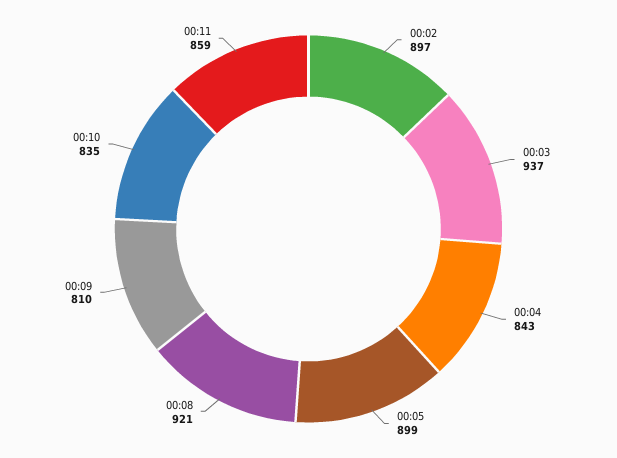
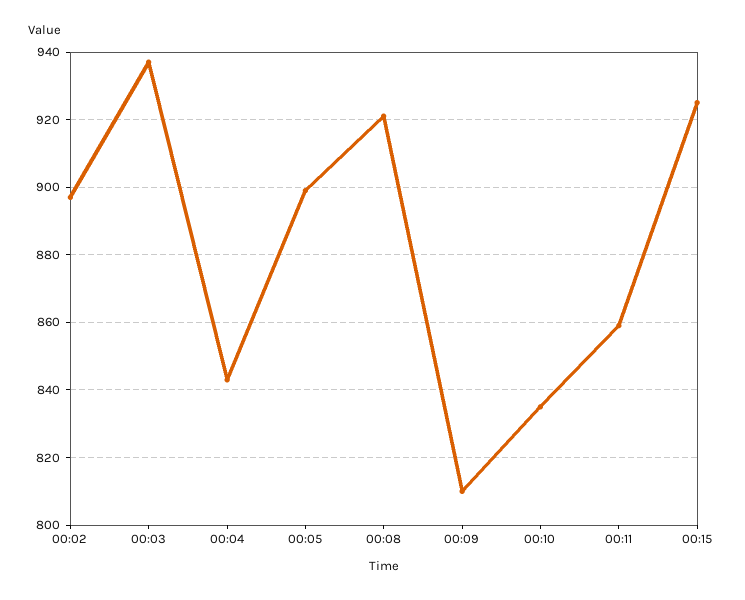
00:15: none -> 925

